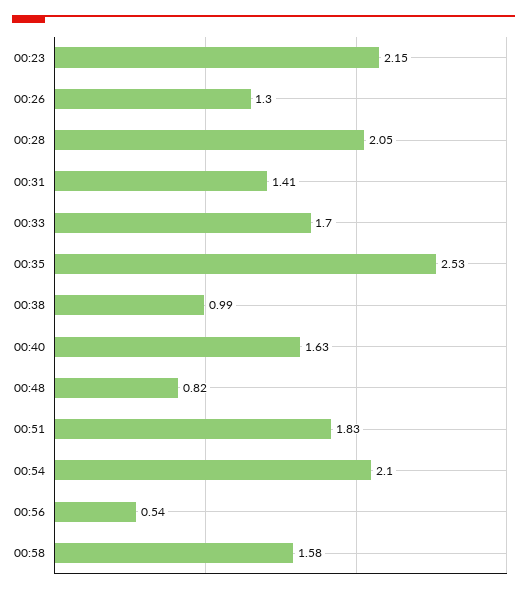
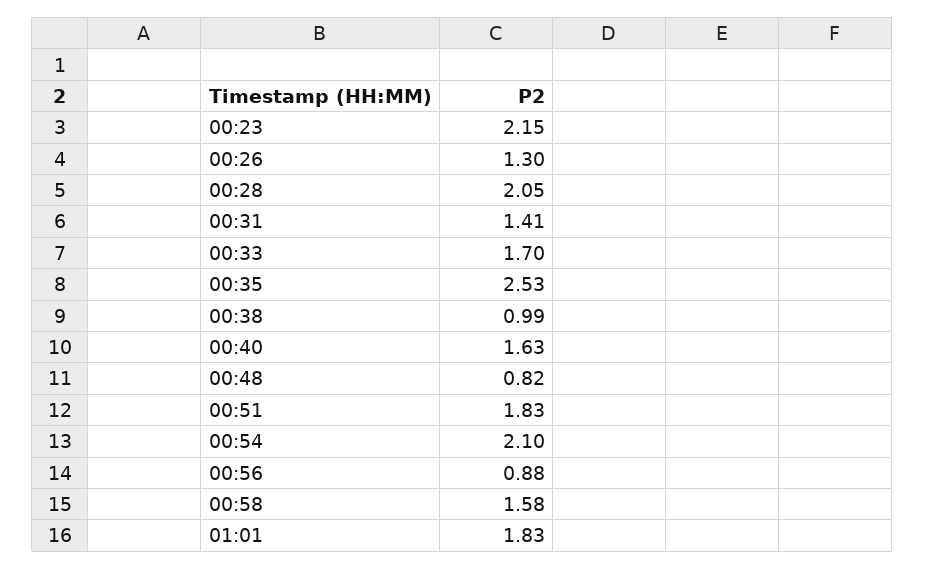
00:56: 0.54 -> 0.88
01:01: none -> 1.83

